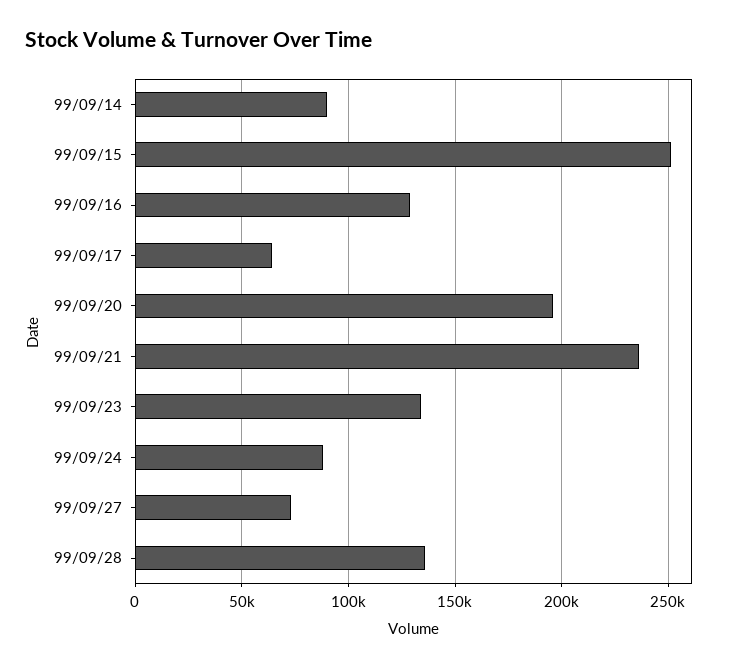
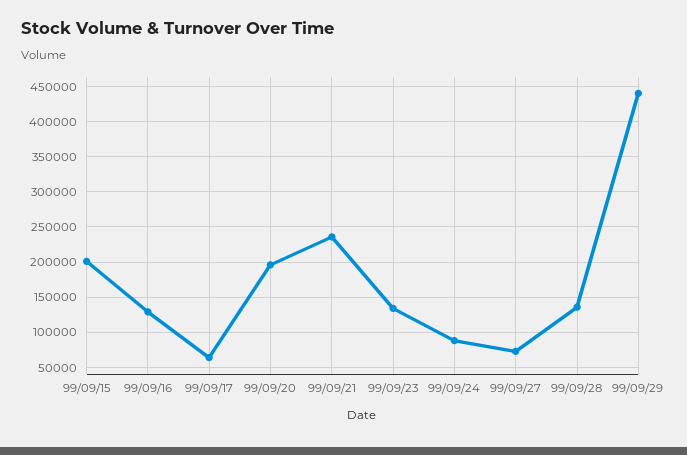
99/09/14: 90000 -> none
99/09/15: 250000 -> 200000
99/09/29: none -> 440000

